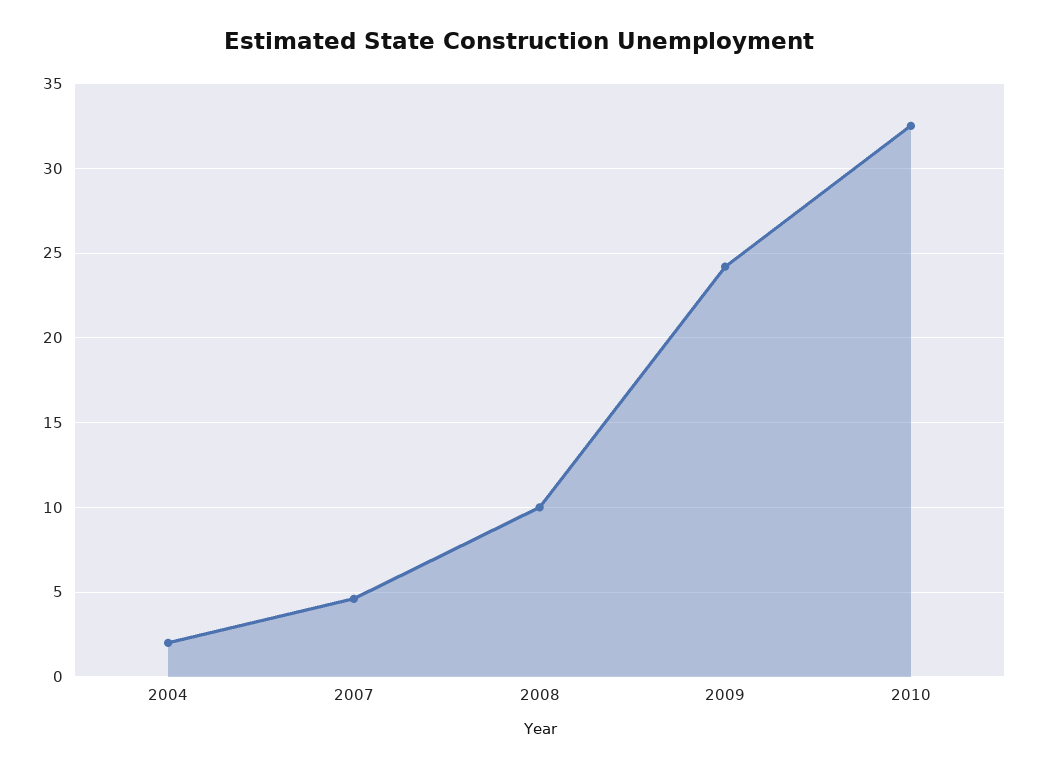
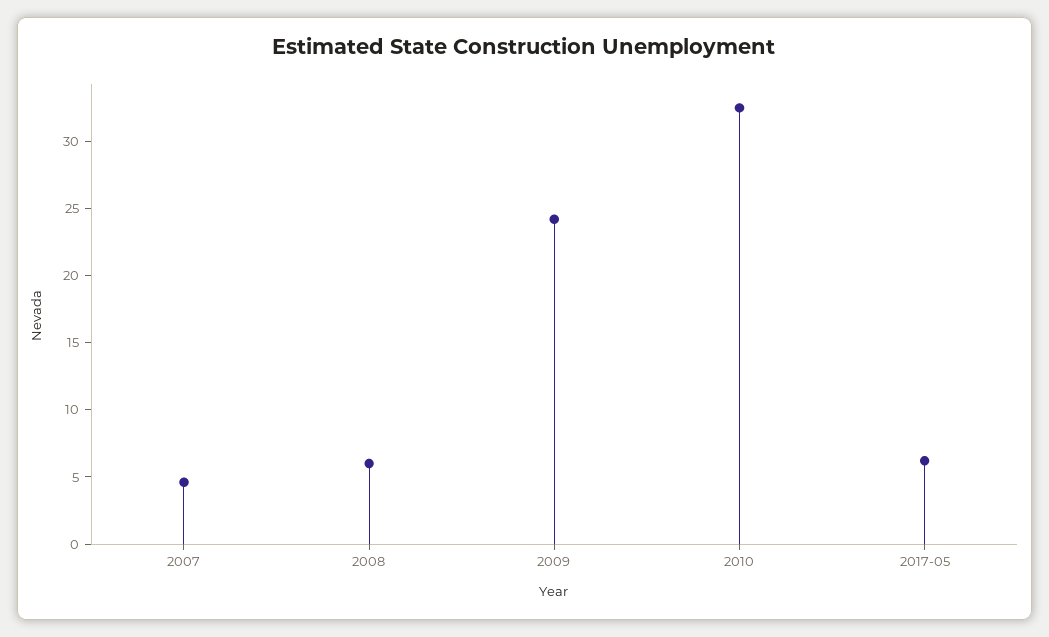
2004: 2 -> none
2008: 10 -> 6
2017-05: none -> 6

